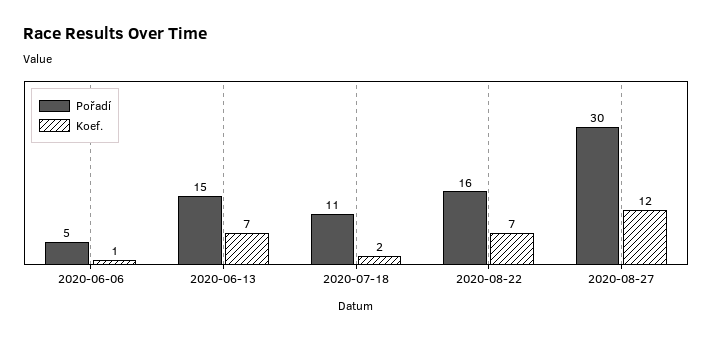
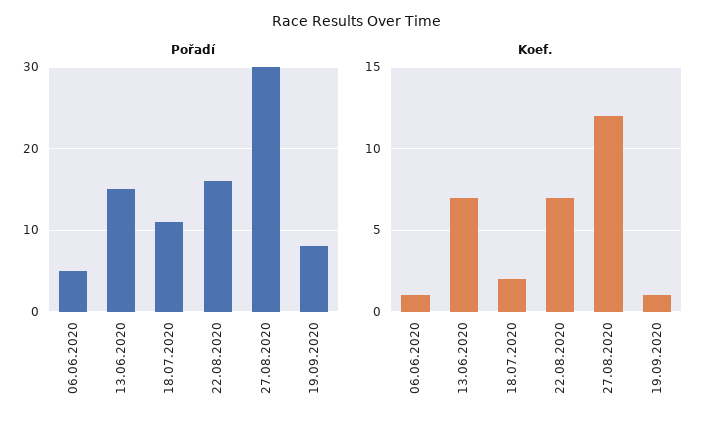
Pořadí, 19.09.2020: none -> 8
Koef., 19.09.2020: none -> 1

